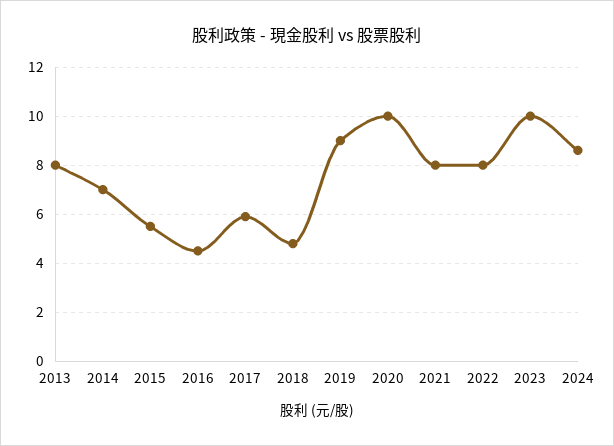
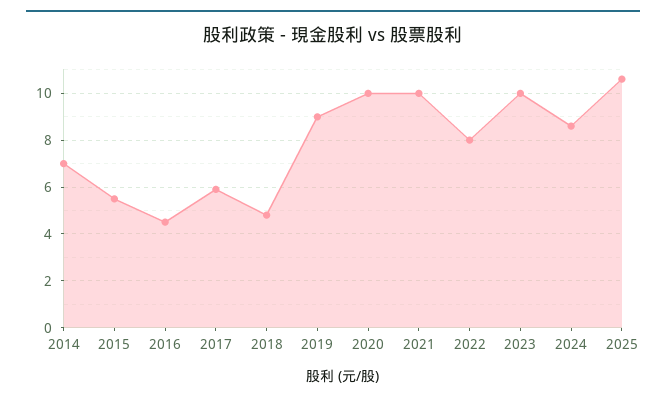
2013: 8 -> none
2021: 8 -> 10
2025: none -> 10.5

